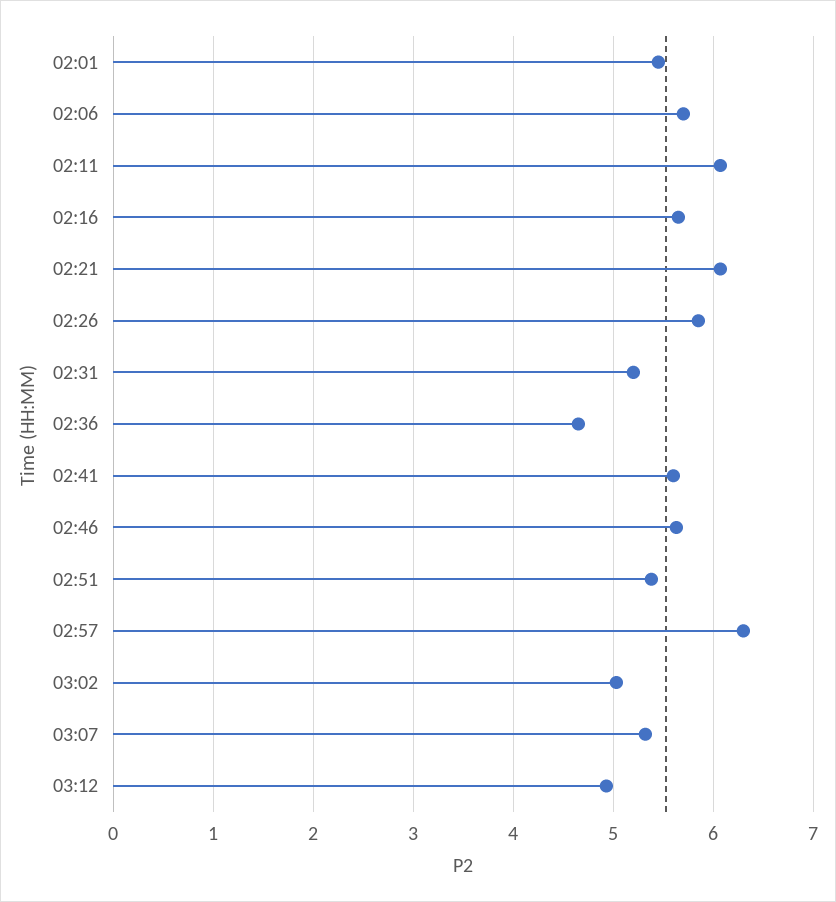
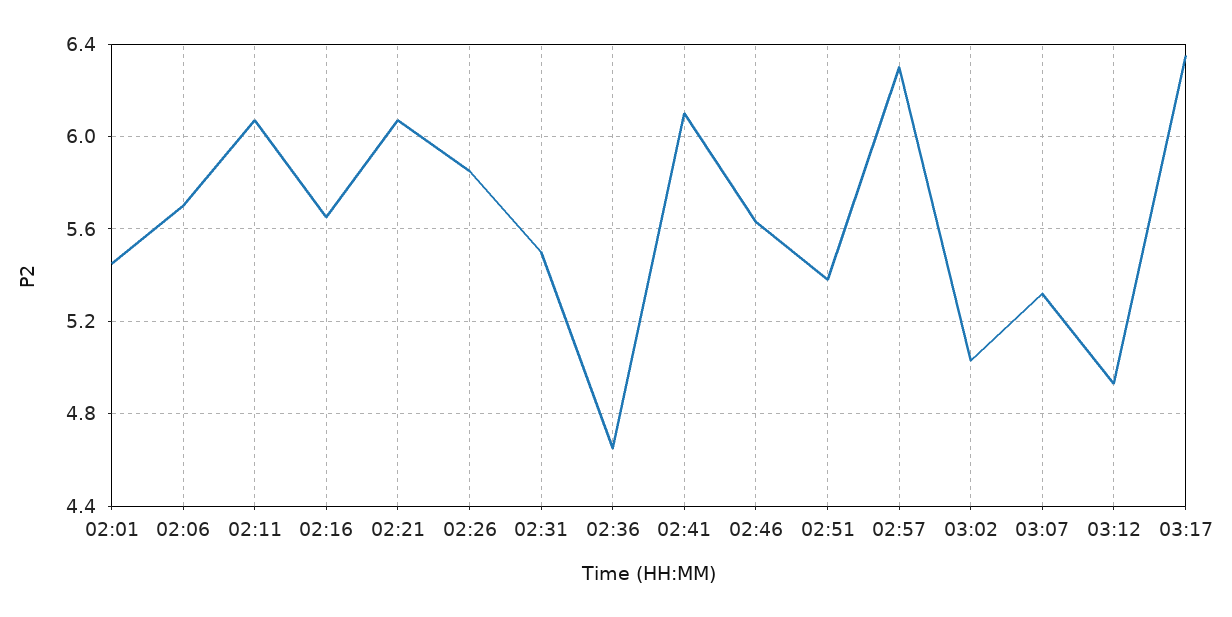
02:31: 5.2 -> 5.5
02:41: 5.6 -> 6.1
03:17: none -> 6.35

